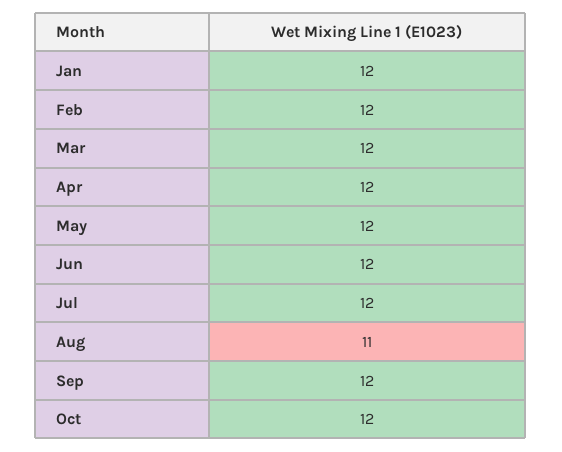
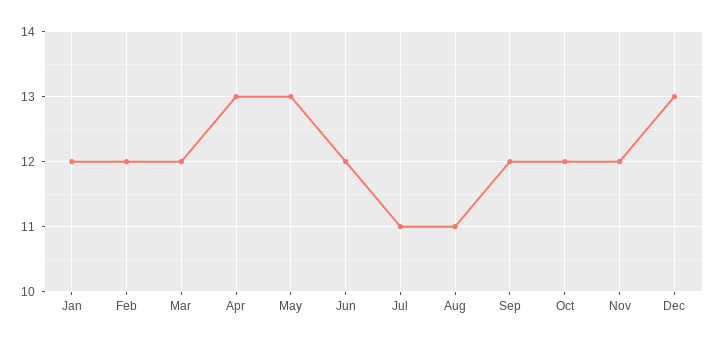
Apr: 12 -> 13
May: 12 -> 13
Jul: 12 -> 11
Nov: none -> 12
Dec: none -> 13

